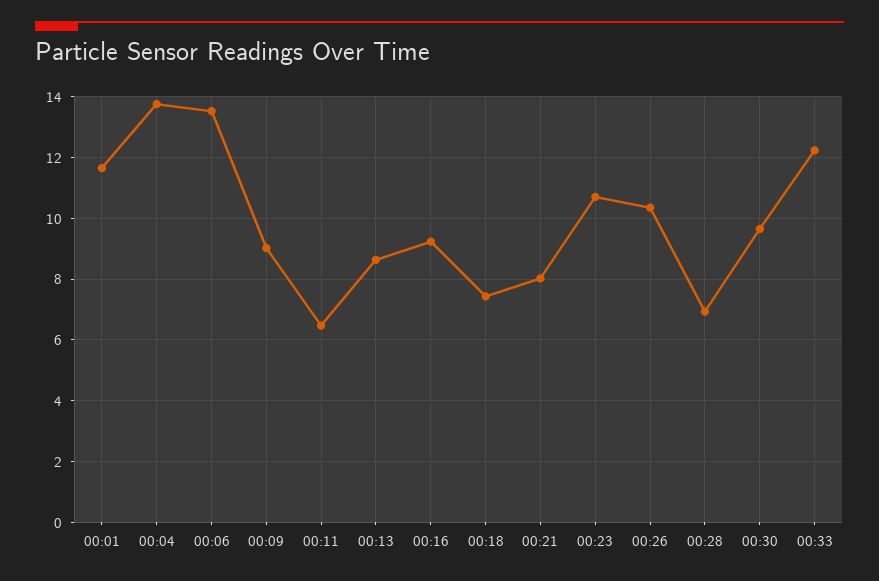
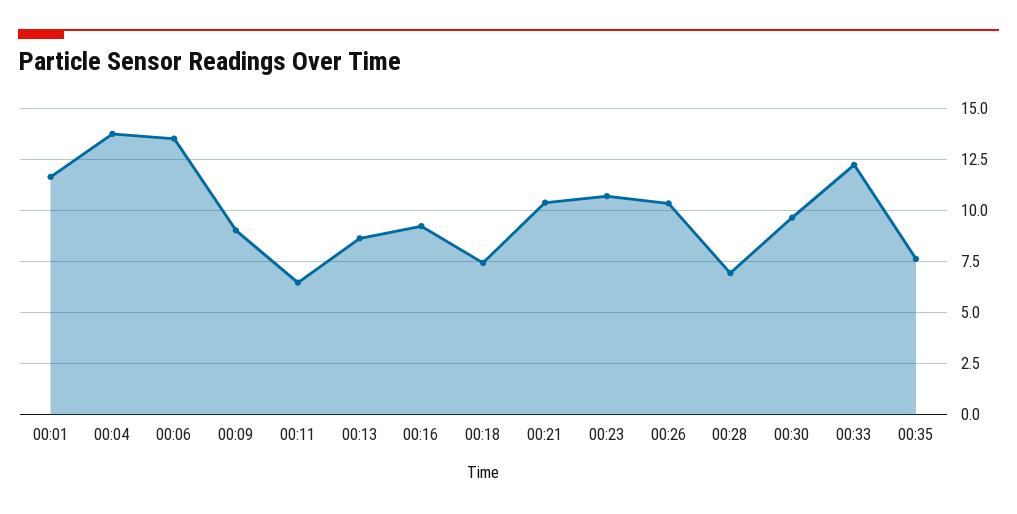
00:21: 8 -> 10.5
00:35: none -> 7.5

